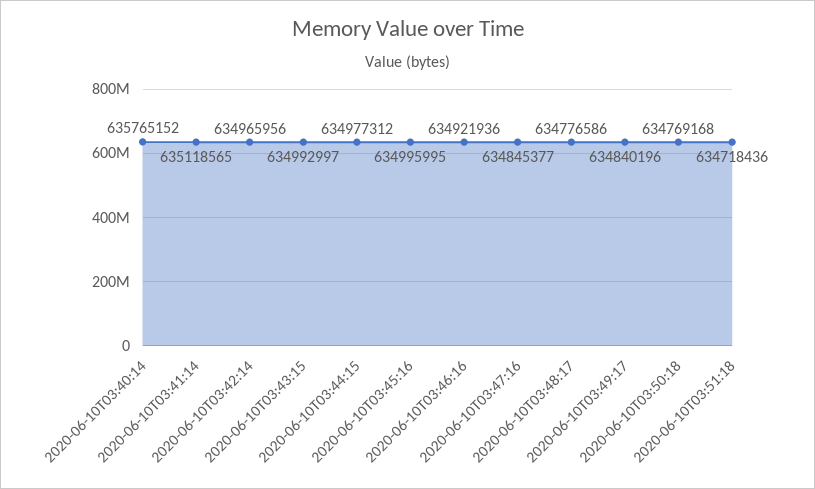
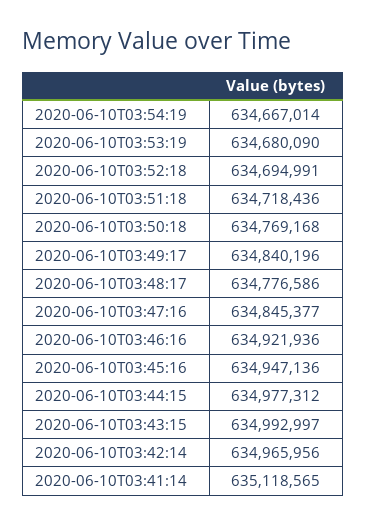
2020-06-10T03:40:14: 635765152 -> none
2020-06-10T03:45:16: 634995995 -> 634947136
2020-06-10T03:54:19: none -> 634667014
2020-06-10T03:53:19: none -> 634680090
2020-06-10T03:52:18: none -> 634694991

